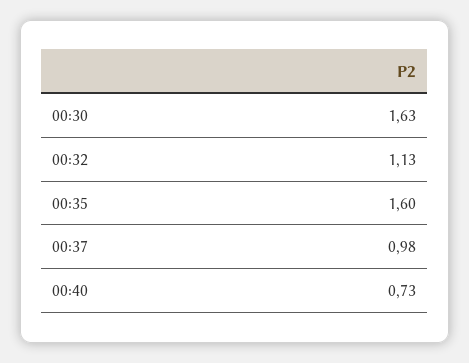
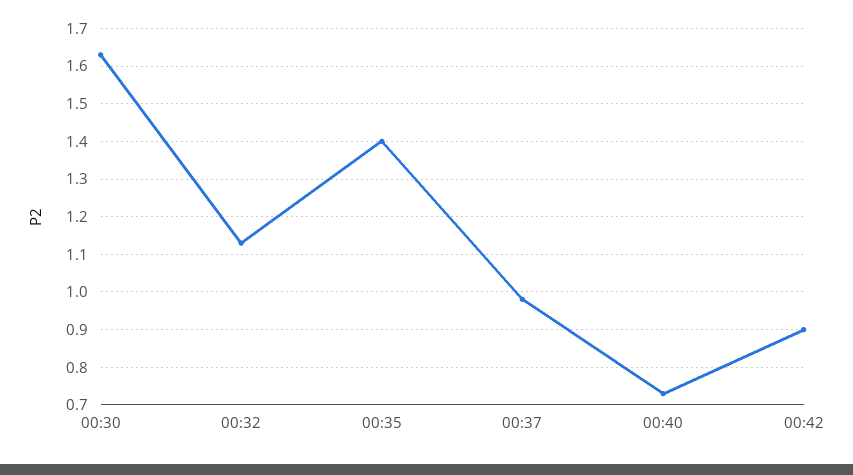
00:35: 1.6 -> 1.4
00:42: none -> 0.9

